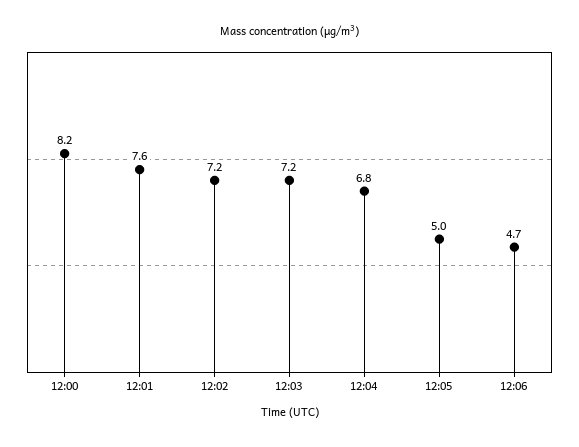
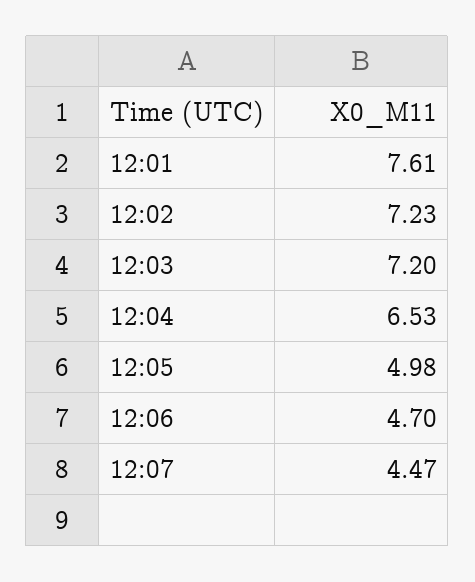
12:00: 8.2 -> none
12:04: 6.8 -> 6.53
12:07: none -> 4.47

